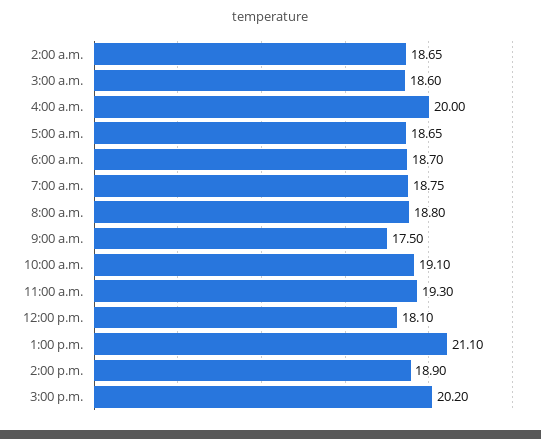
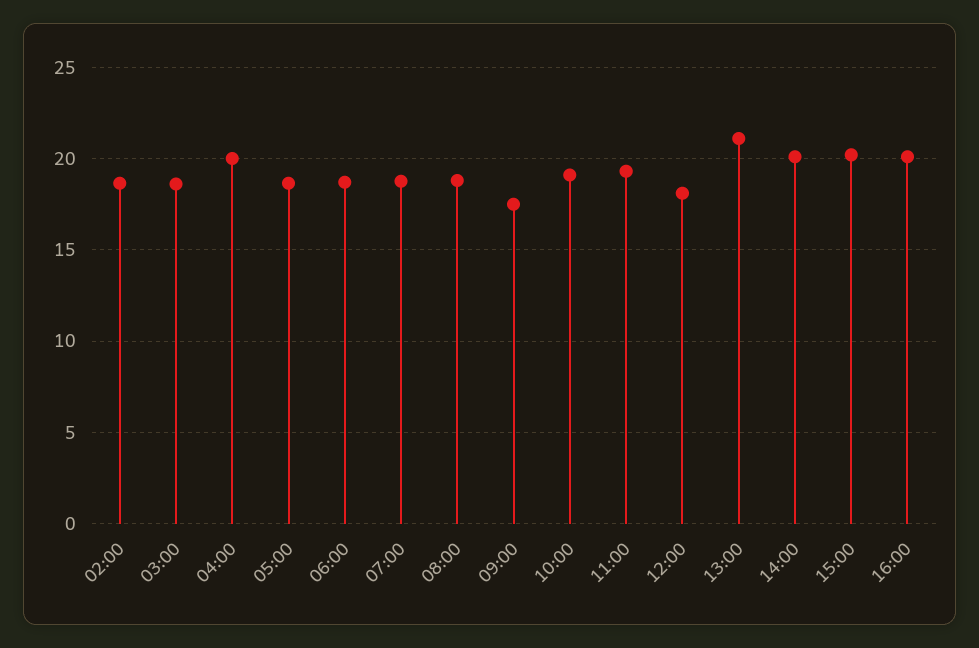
2:00 p.m.: 18.9 -> 20
16:00: none -> 20

